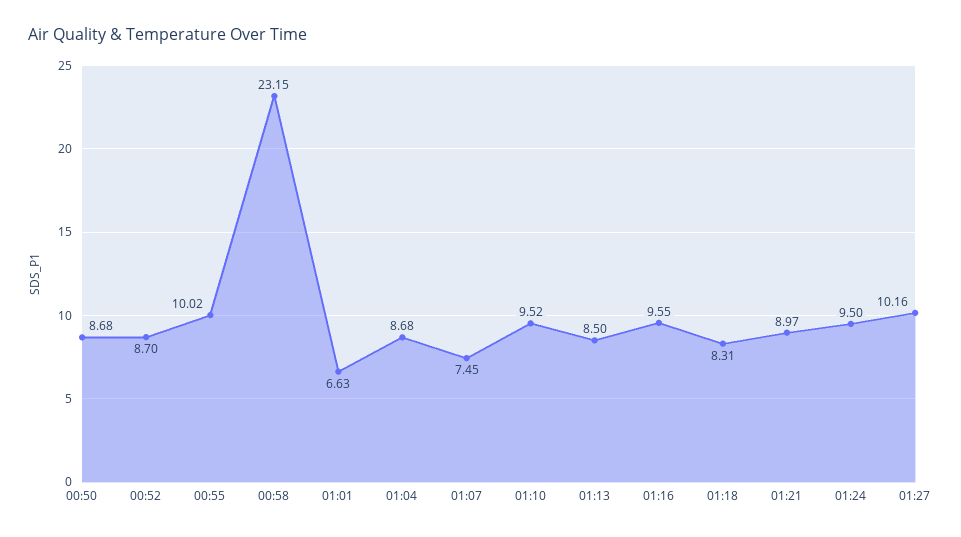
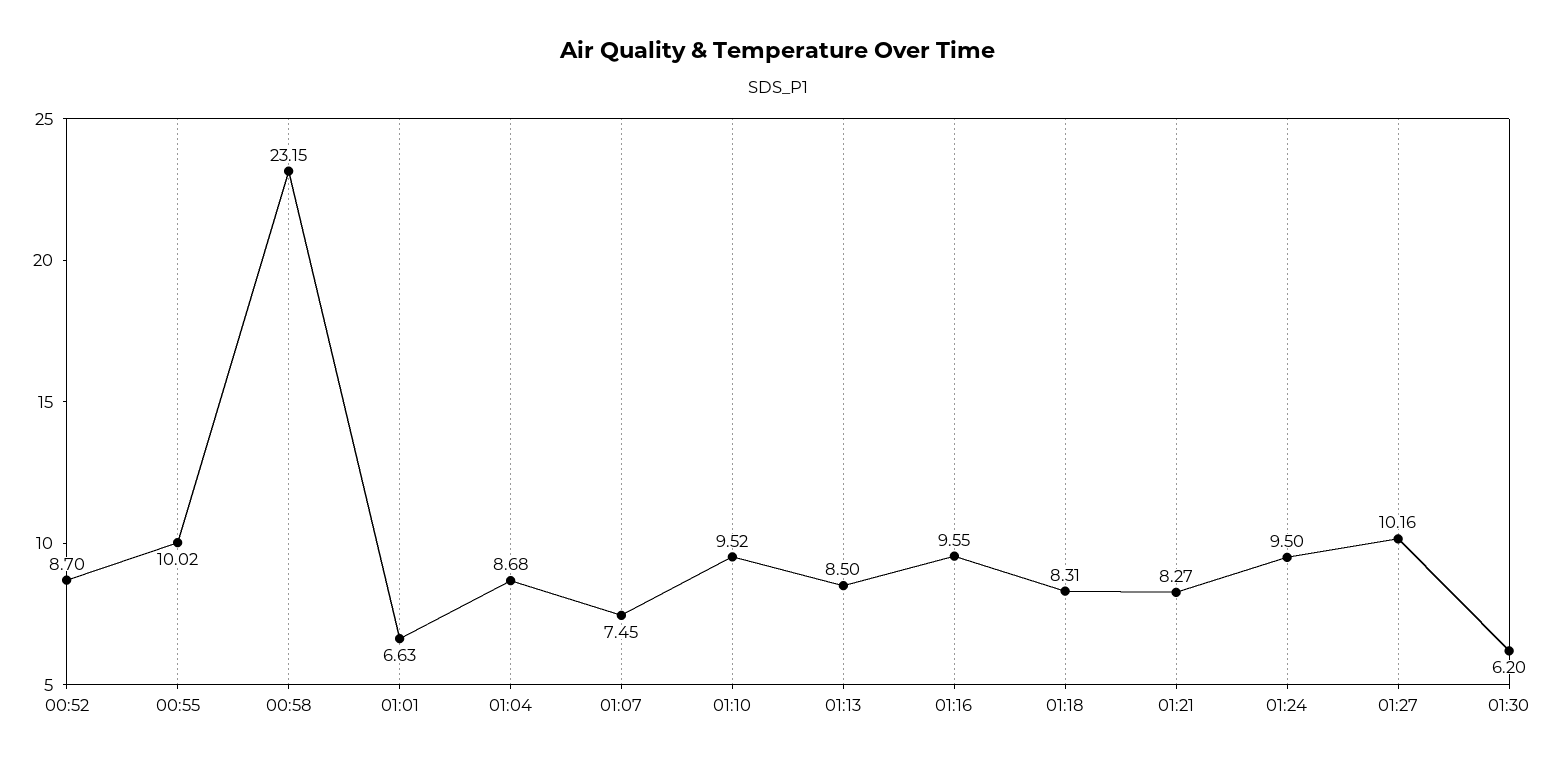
00:50: 8.68 -> none
01:21: 8.97 -> 8.27
01:30: none -> 6.2

